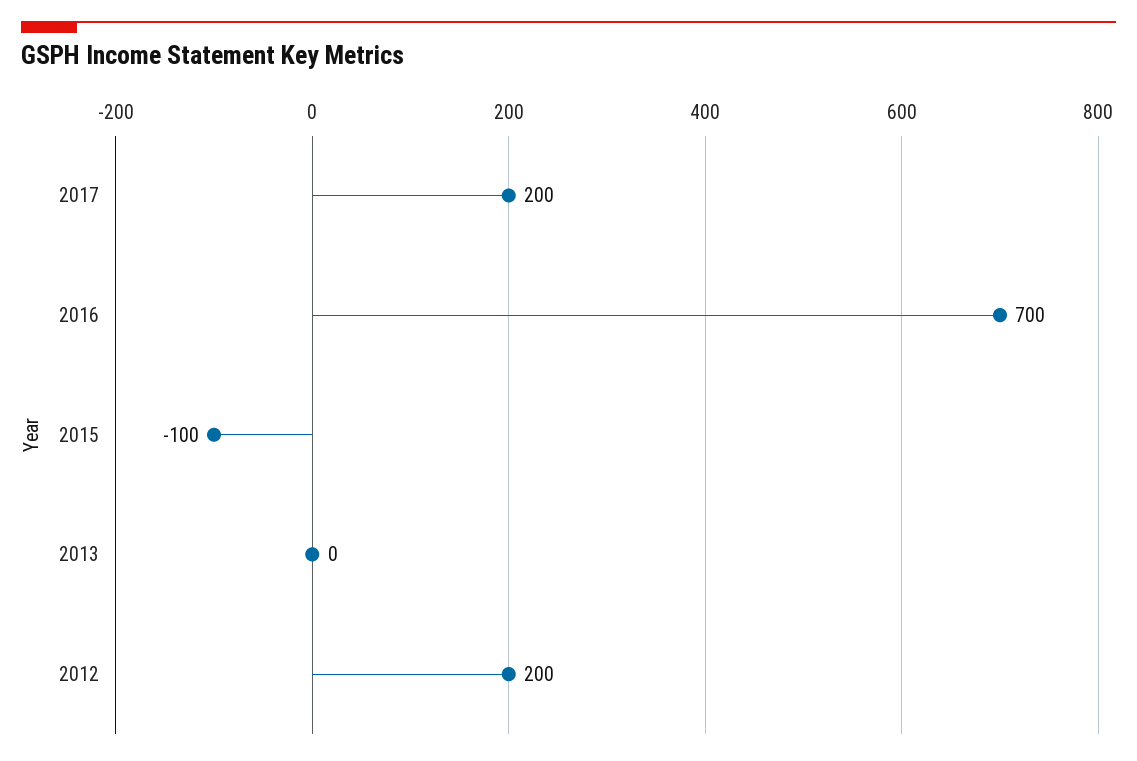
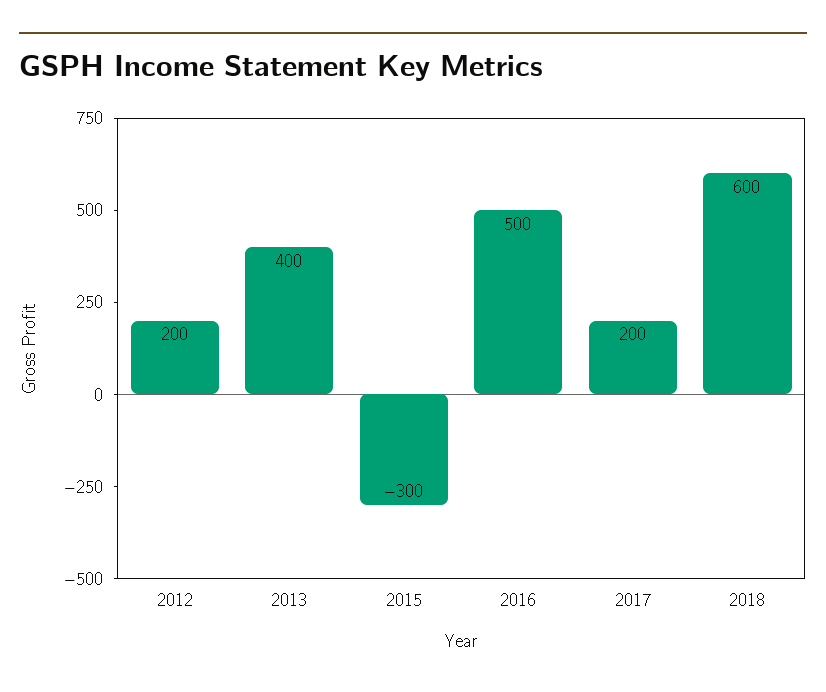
2016: 700 -> 500
2015: -100 -> -300
2013: 0 -> 400
2018: none -> 600

